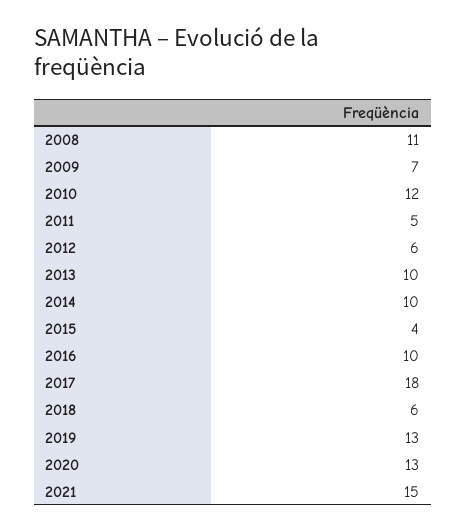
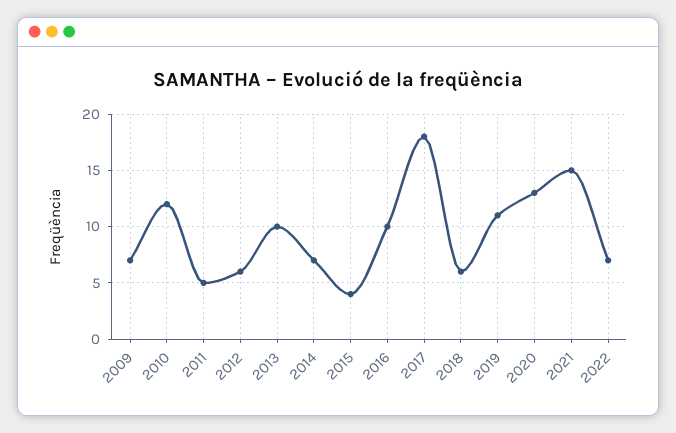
2008: 11 -> none
2014: 10 -> 7
2019: 13 -> 11
2022: none -> 7

